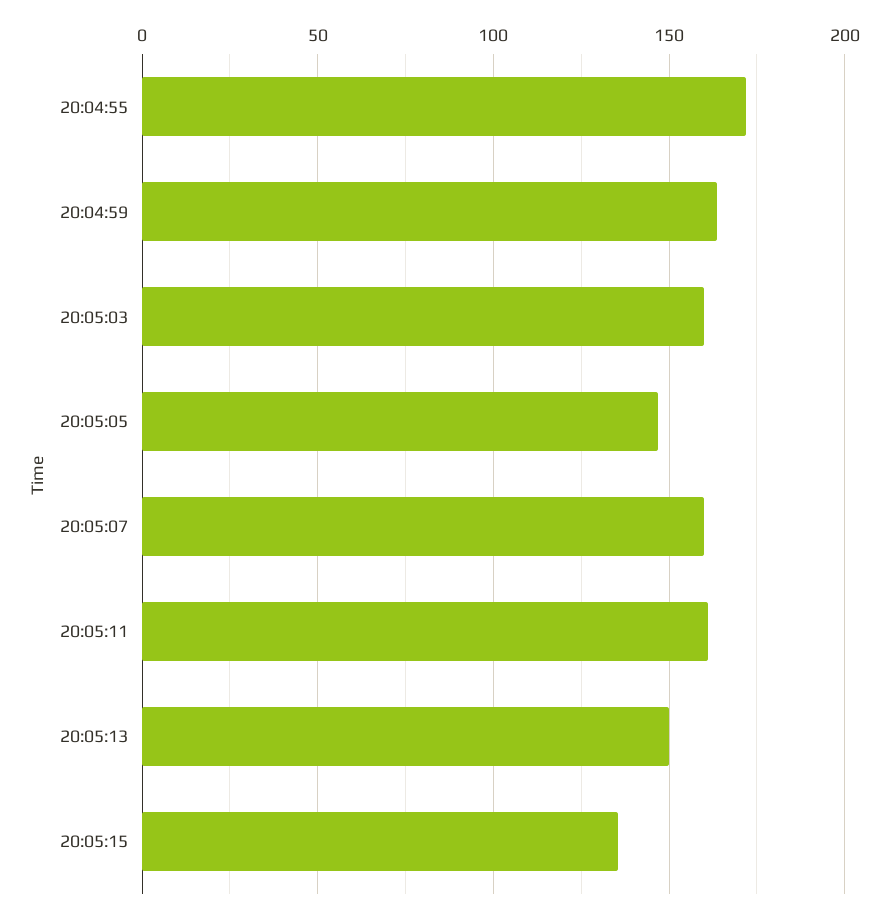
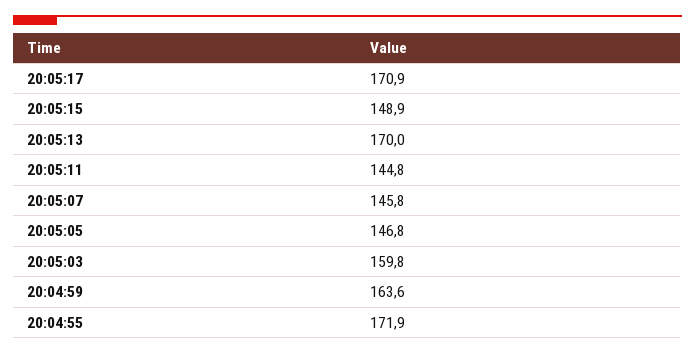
20:05:07: 160 -> 145.8
20:05:11: 160 -> 144.8
20:05:13: 150 -> 170
20:05:15: 135 -> 148.9
20:05:17: none -> 170.9

